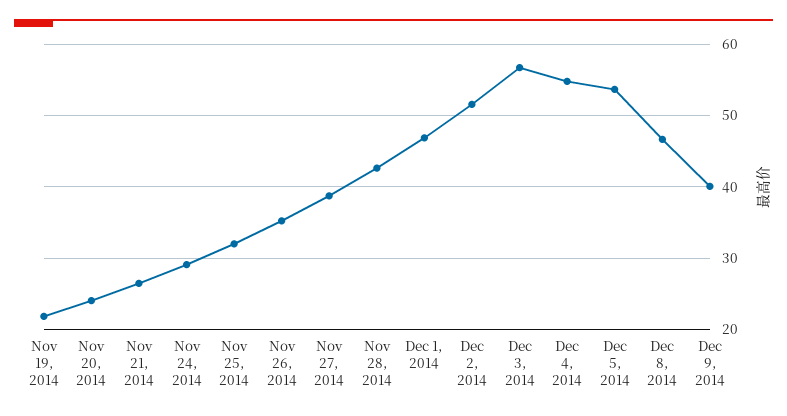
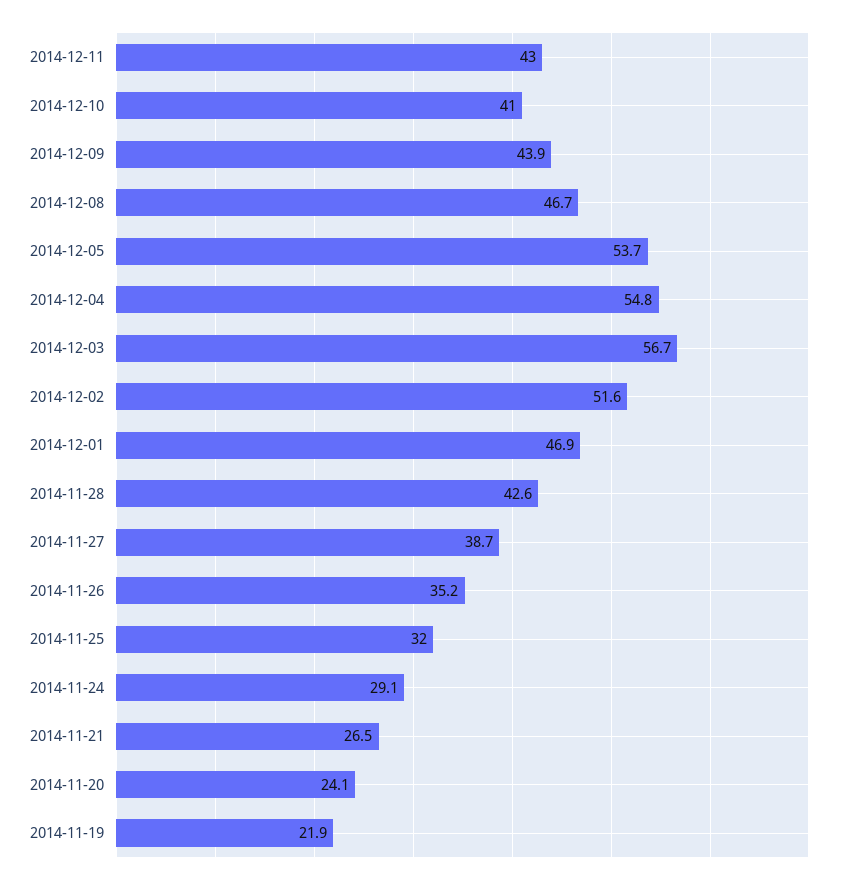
Dec 9, 2014: 40 -> 43.9
2014-12-11: none -> 43
2014-12-10: none -> 41

